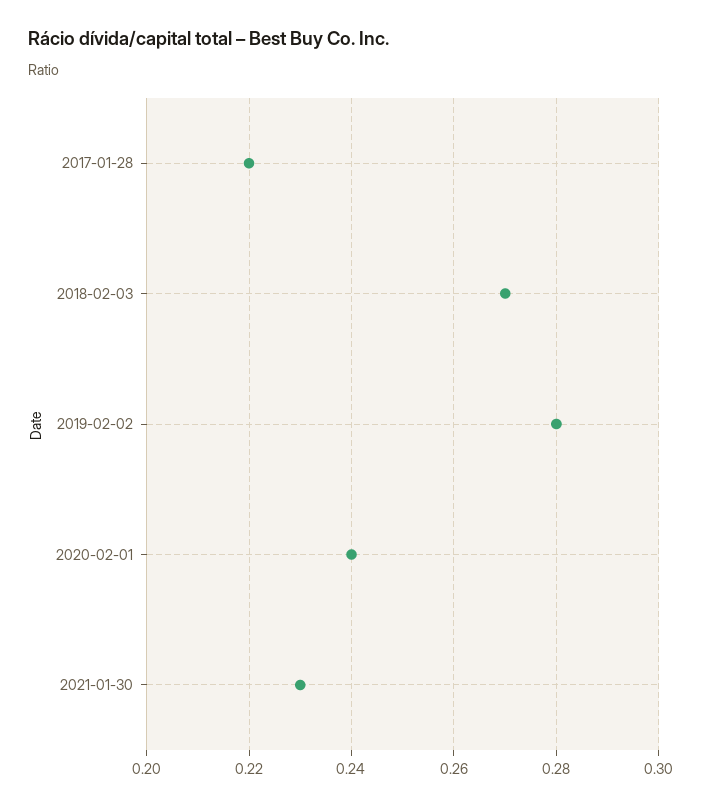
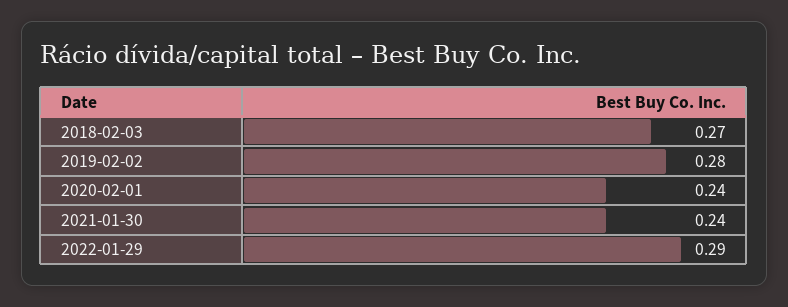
2017-01-28: 0.22 -> none
2021-01-30: 0.23 -> 0.24
2022-01-29: none -> 0.29

